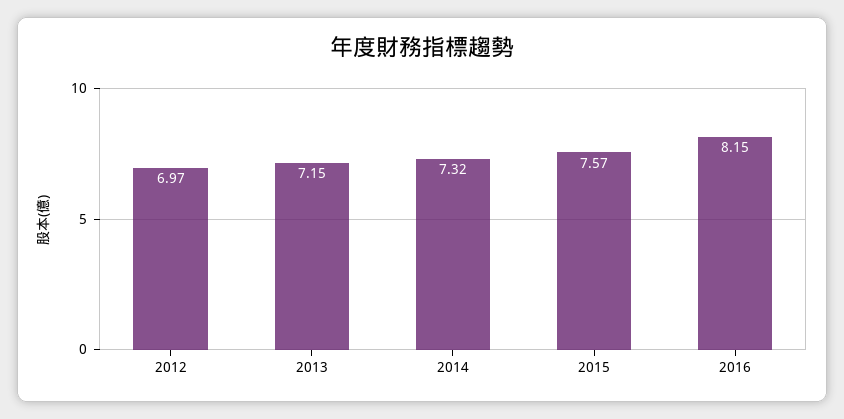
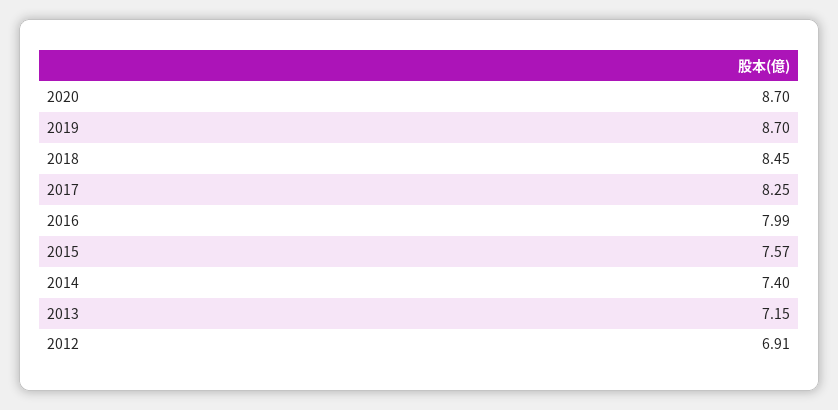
2012: 6.97 -> 6.91
2014: 7.32 -> 7.4
2016: 8.15 -> 7.99
2020: none -> 8.7
2019: none -> 8.7
2018: none -> 8.45
2017: none -> 8.25

